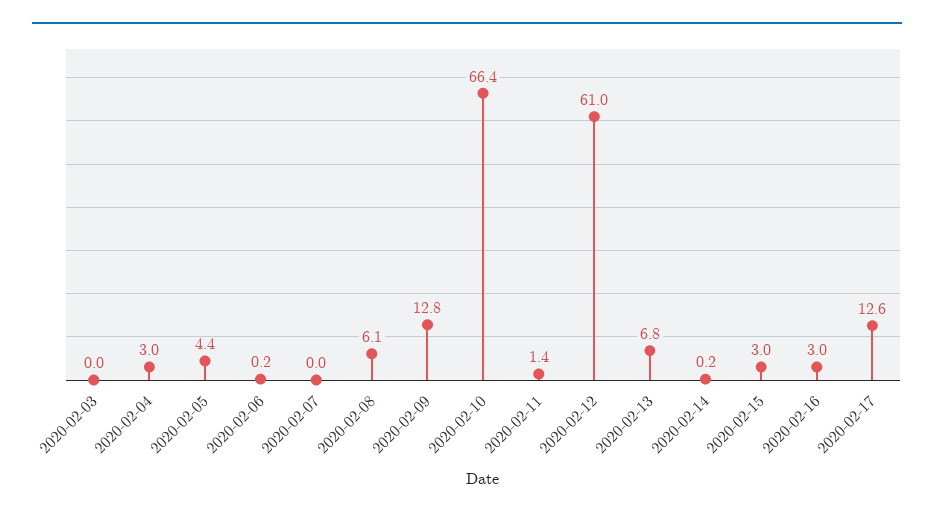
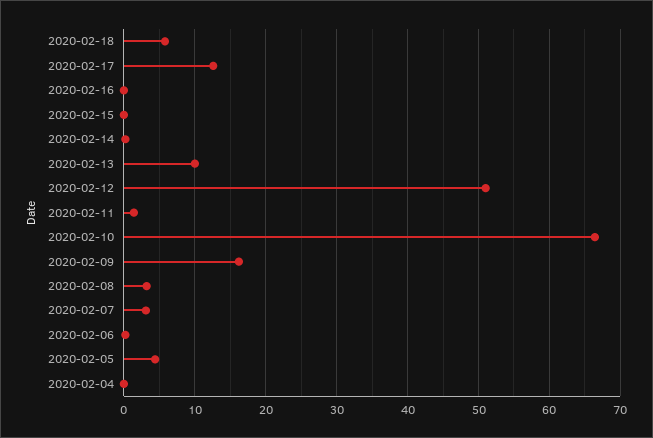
2020-02-03: 0 -> none
2020-02-04: 3 -> 0
2020-02-07: 0 -> 3
2020-02-08: 6.1 -> 3
2020-02-09: 12.8 -> 16
2020-02-12: 61 -> 51
2020-02-13: 6.8 -> 10
2020-02-15: 3 -> 0
2020-02-16: 3 -> 0
2020-02-18: none -> 6

